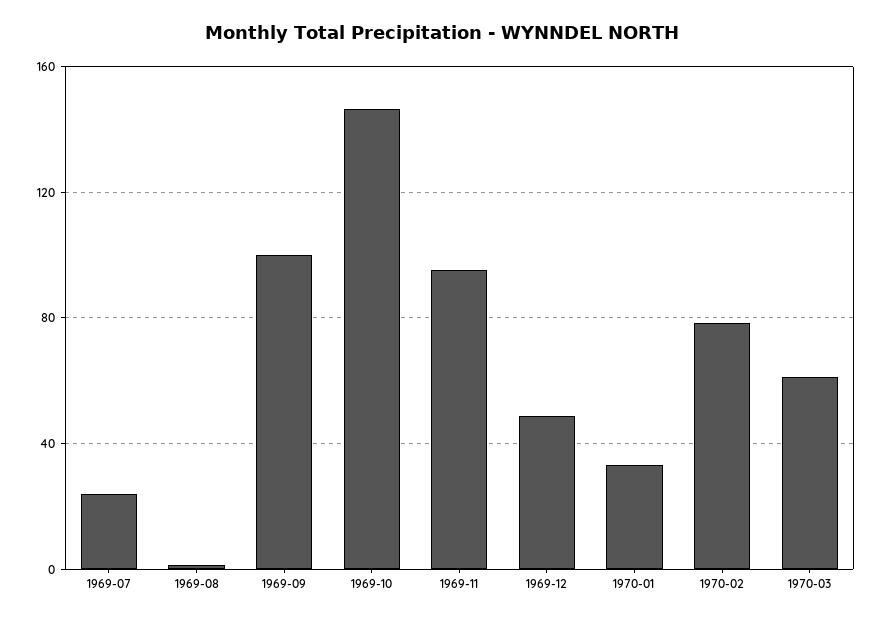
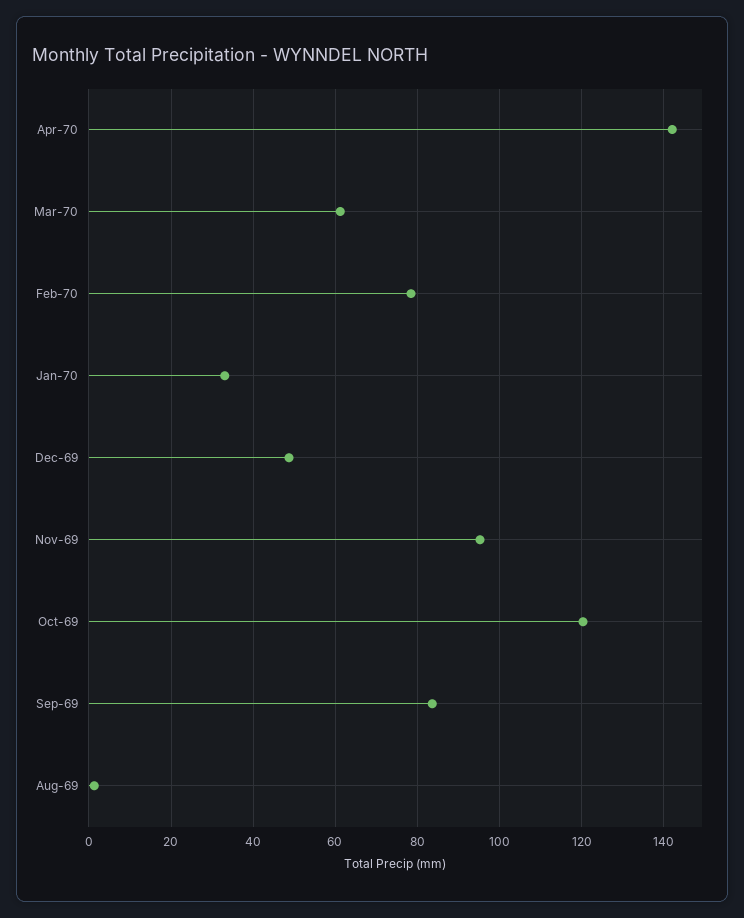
1969-07: 25 -> none
1969-09: 100 -> 84
1969-10: 145 -> 120
Apr-70: none -> 142

